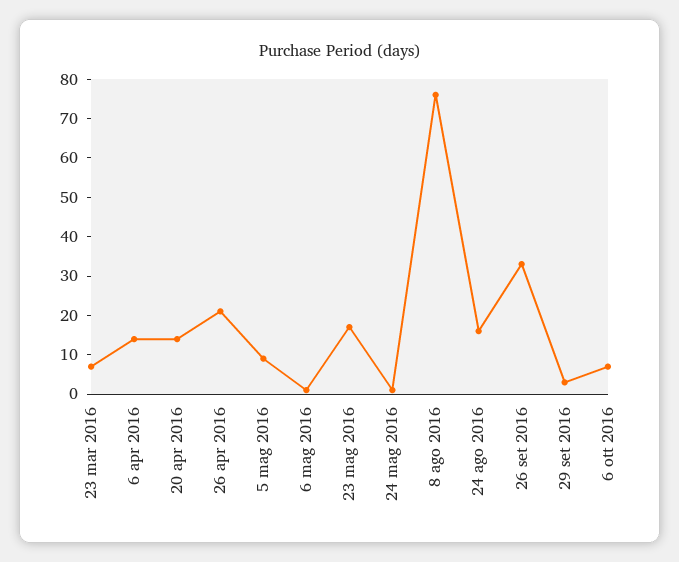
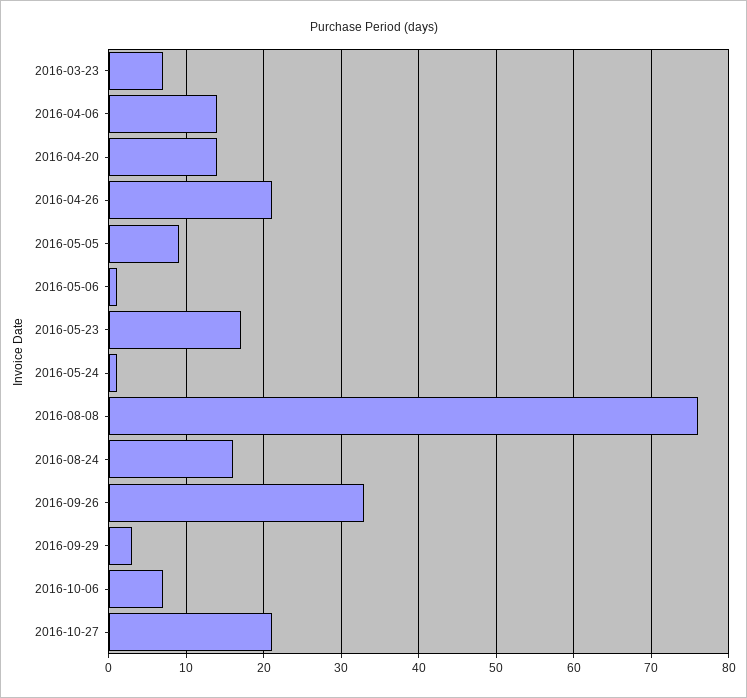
2016-10-27: none -> 21

